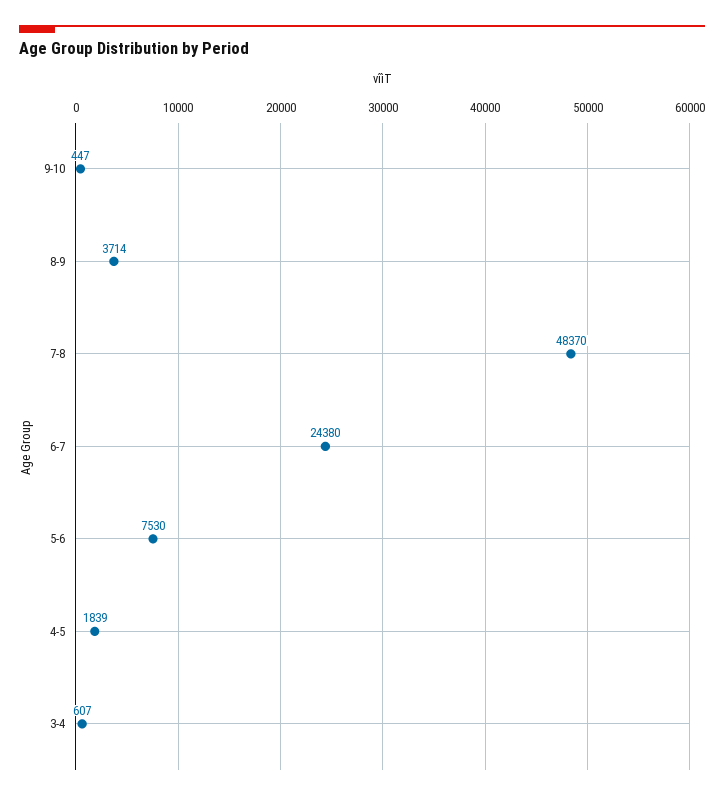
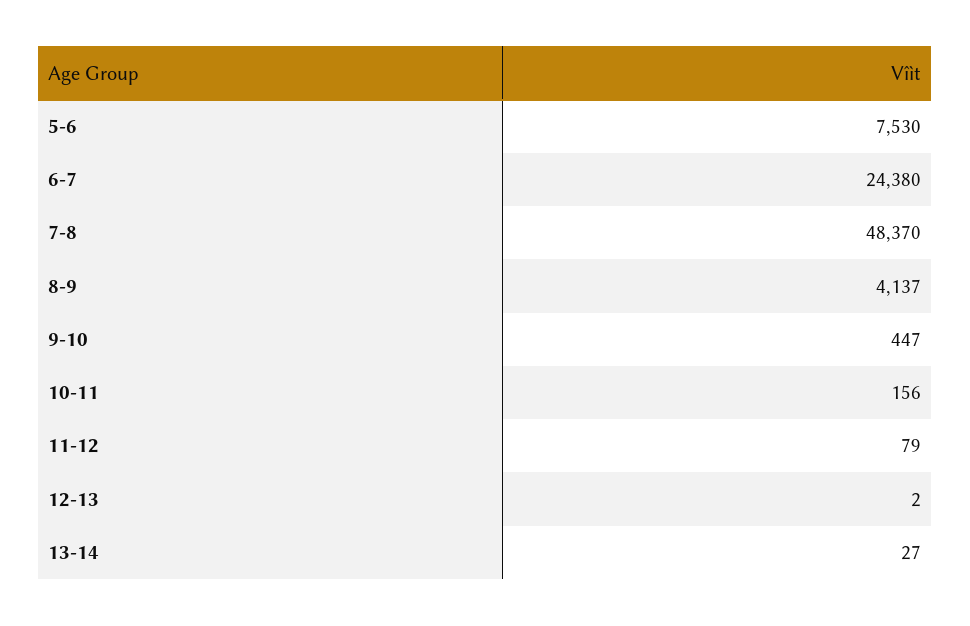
8-9: 3714 -> 4137
4-5: 1839 -> none
3-4: 607 -> none
10-11: none -> 156
11-12: none -> 79
12-13: none -> 2
13-14: none -> 27

